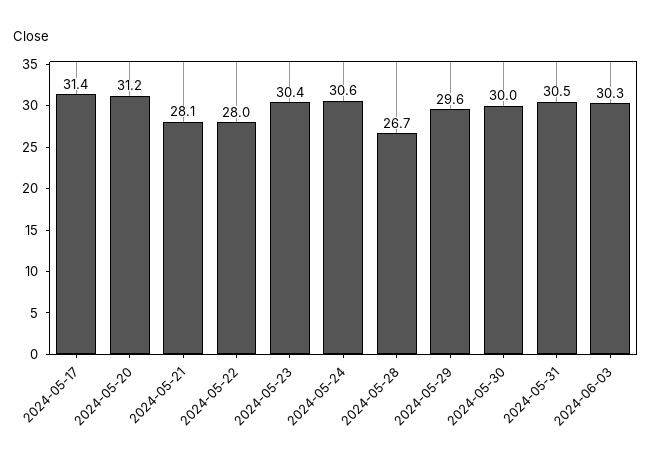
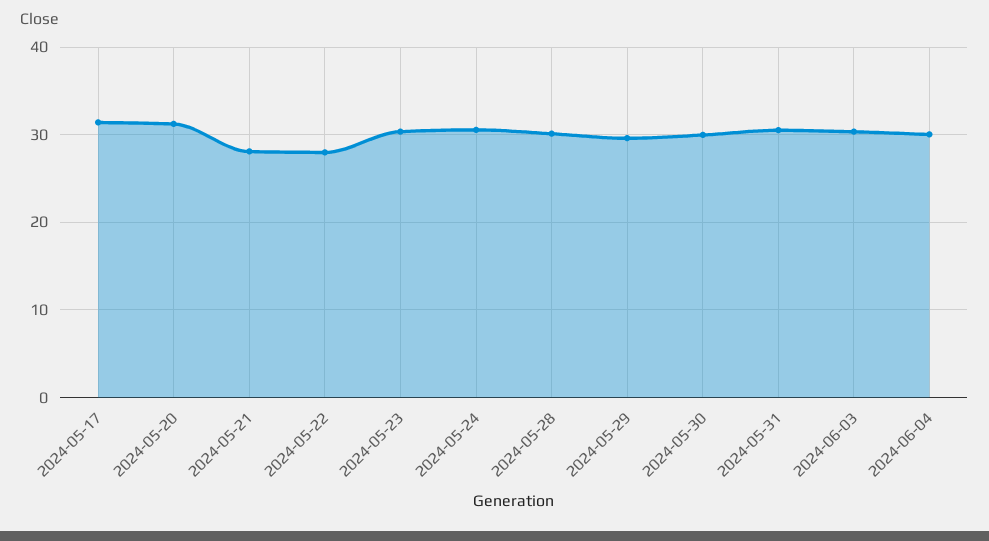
2024-05-28: 26.7 -> 30
2024-06-04: none -> 30

